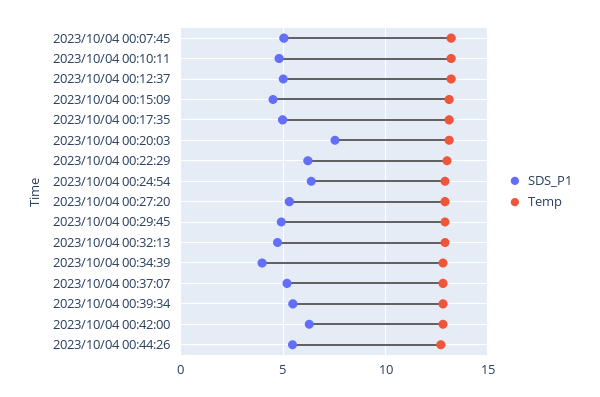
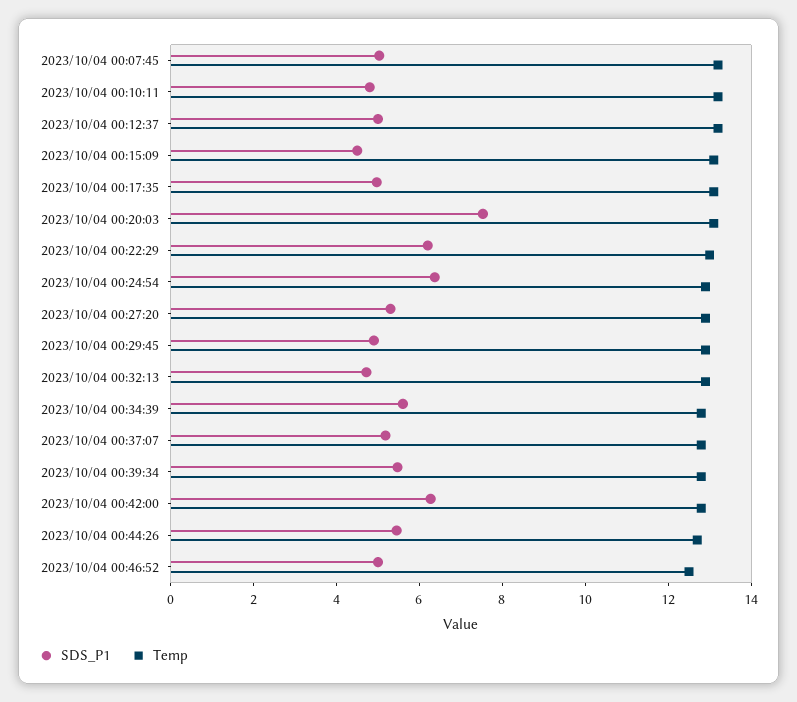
SDS_P1, 2023/10/04 00:34:39: 4 -> 5.5
SDS_P1, 2023/10/04 00:46:52: none -> 5
Temp, 2023/10/04 00:46:52: none -> 12.5

